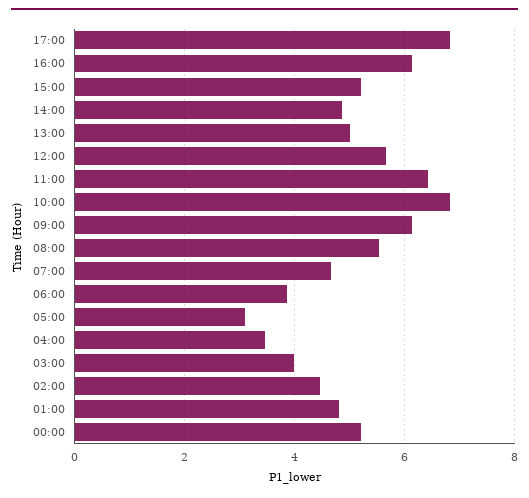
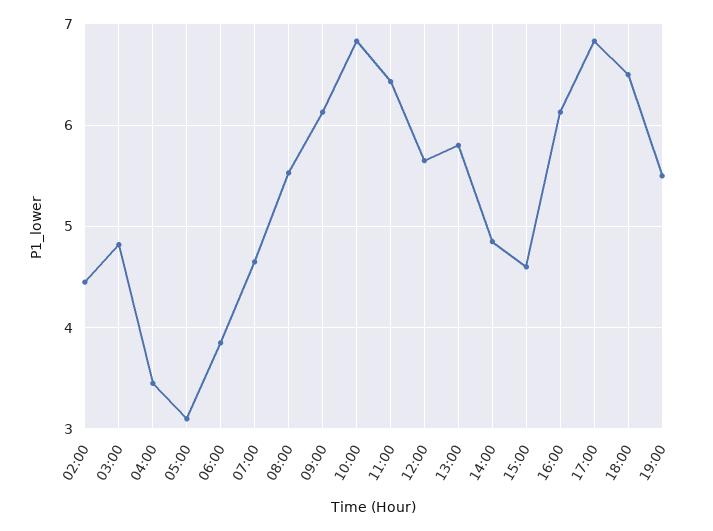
15:00: 5.2 -> 4.6
13:00: 5 -> 5.8
03:00: 4 -> 4.8
01:00: 4.8 -> none
00:00: 5.2 -> none
18:00: none -> 6.5
19:00: none -> 5.5

